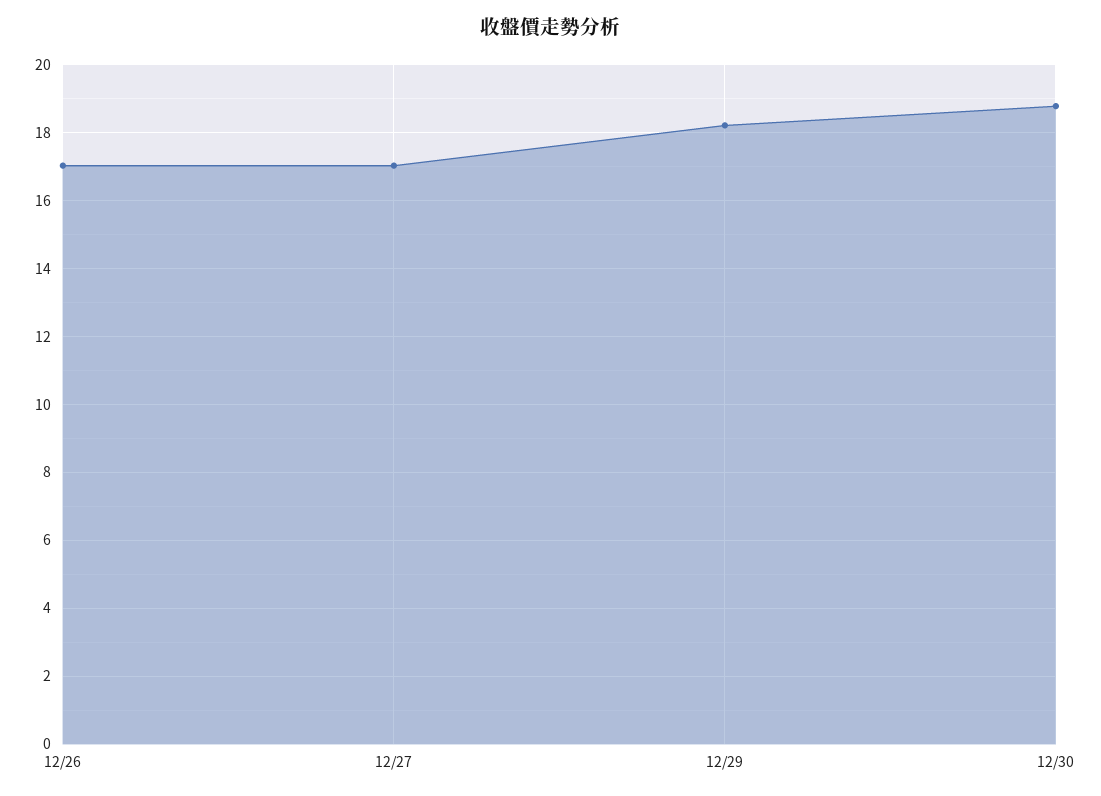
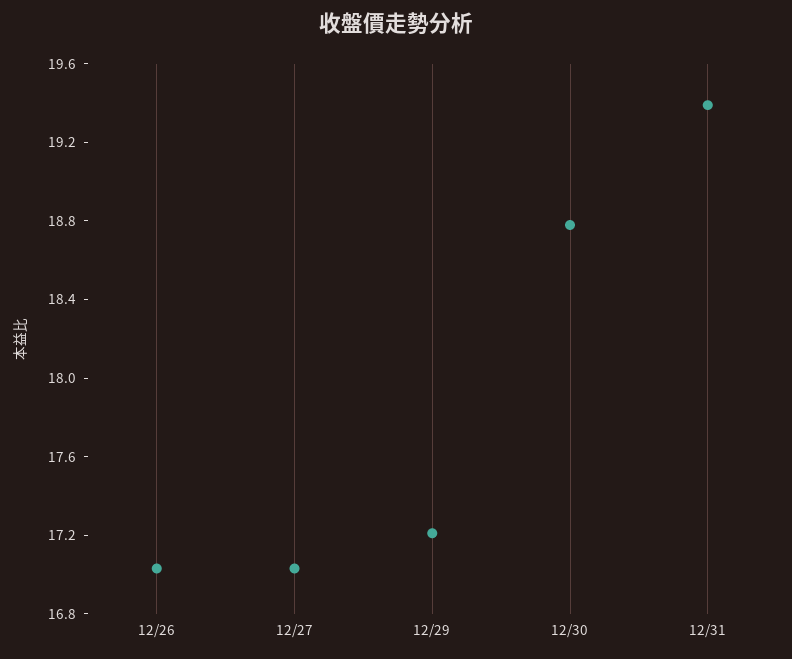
12/29: 18.2 -> 17.2
12/31: none -> 19.4

